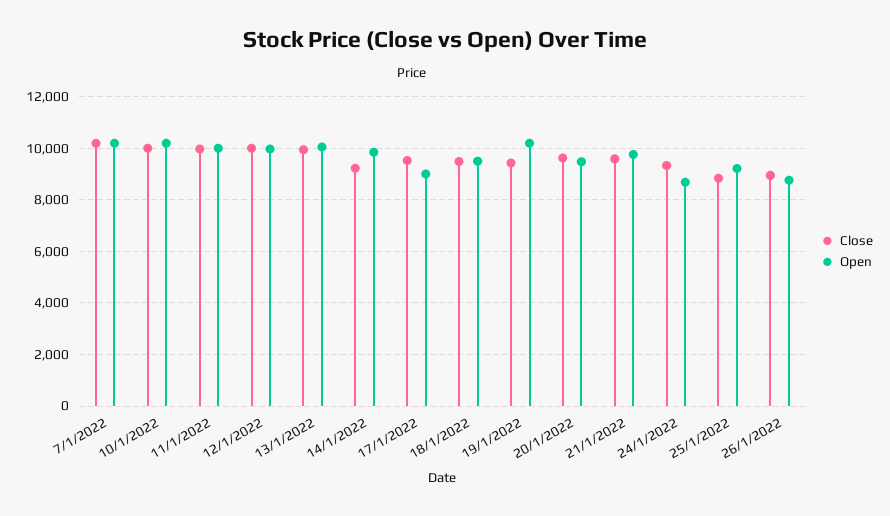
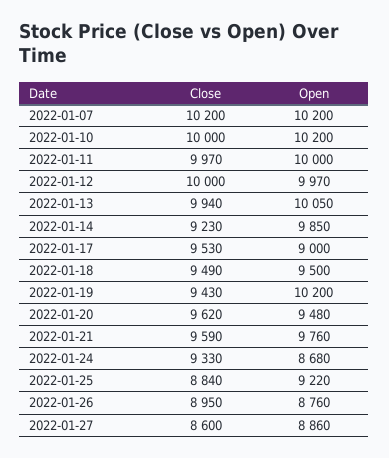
Close, 2022-01-27: none -> 8600
Open, 2022-01-27: none -> 8860

